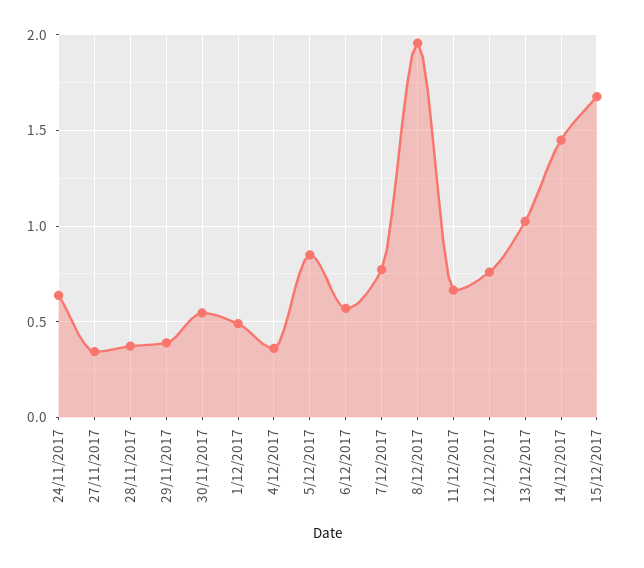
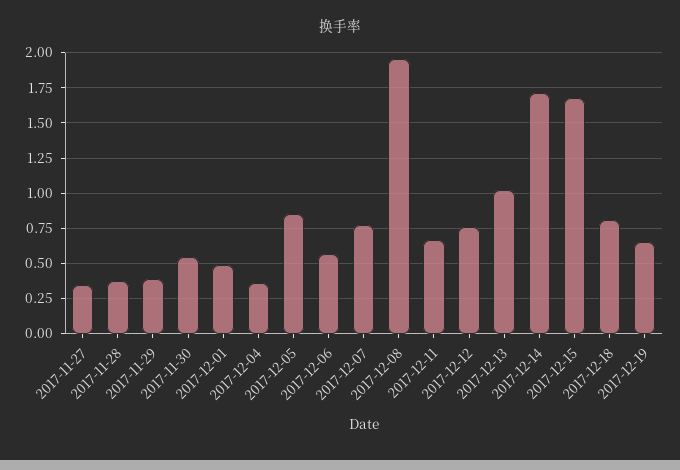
24/11/2017: 0.65 -> none
14/12/2017: 1.45 -> 1.7
2017-12-18: none -> 0.8
2017-12-19: none -> 0.65

